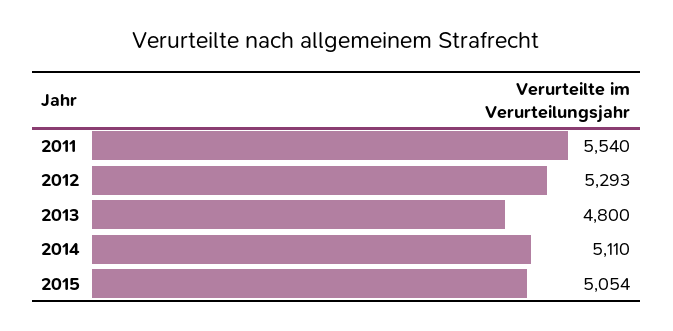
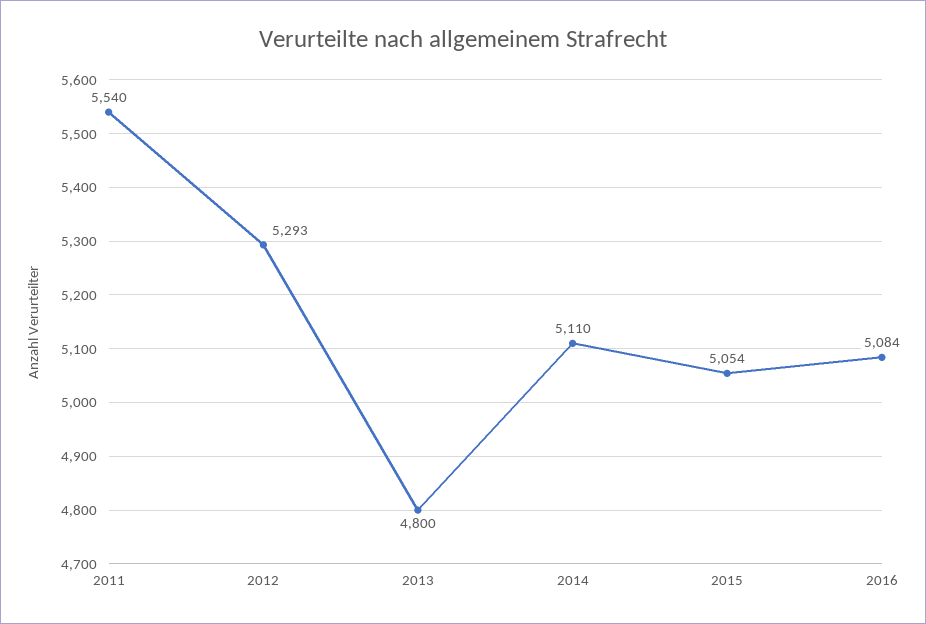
2016: none -> 5084

